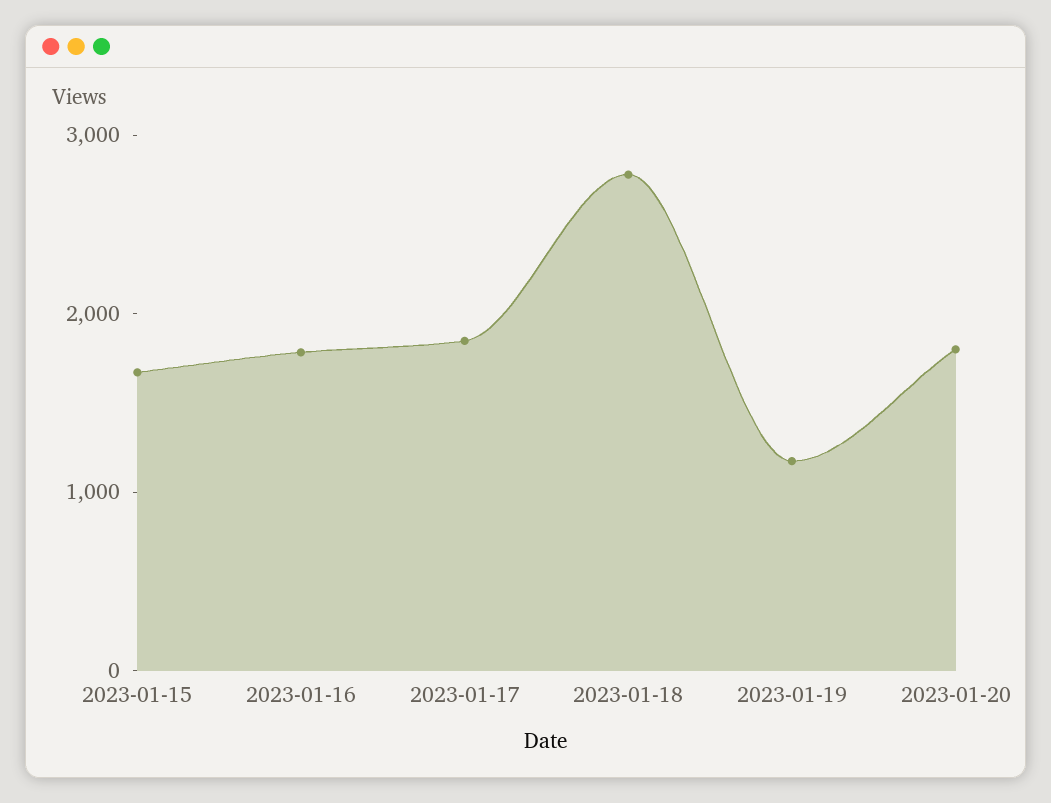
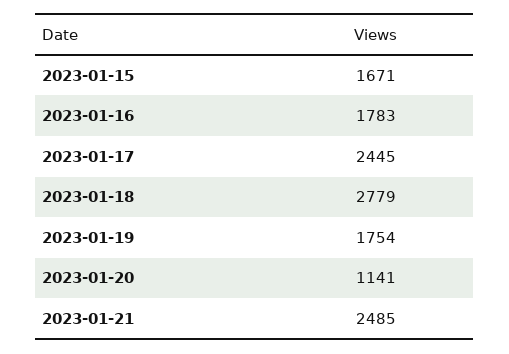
2023-01-17: 1800 -> 2445
2023-01-19: 1200 -> 1754
2023-01-20: 1800 -> 1141
2023-01-21: none -> 2485

